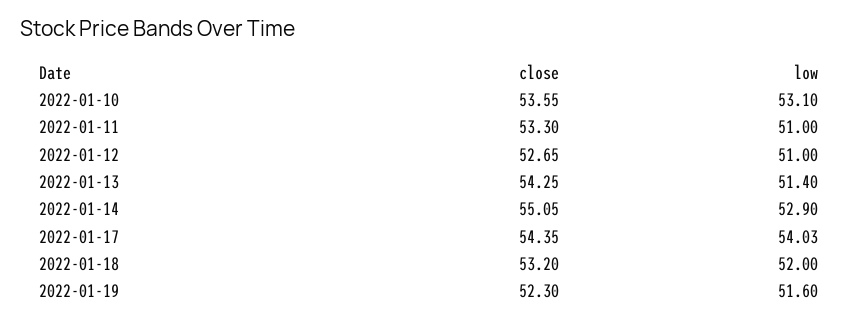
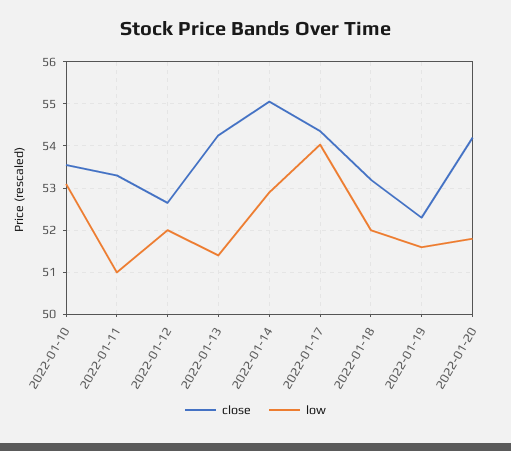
low, 2022-01-12: 51 -> 52
close, 2022-01-20: none -> 54.2
low, 2022-01-20: none -> 51.8

